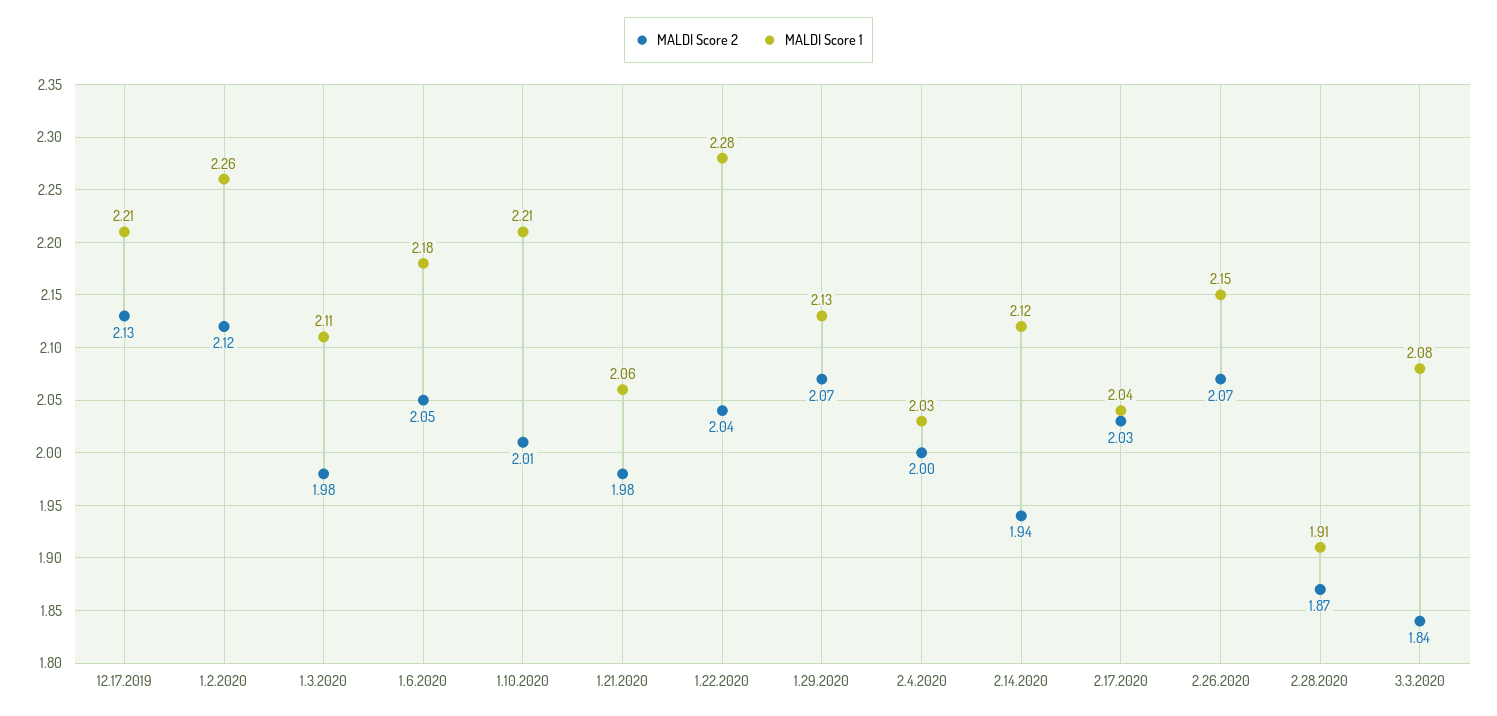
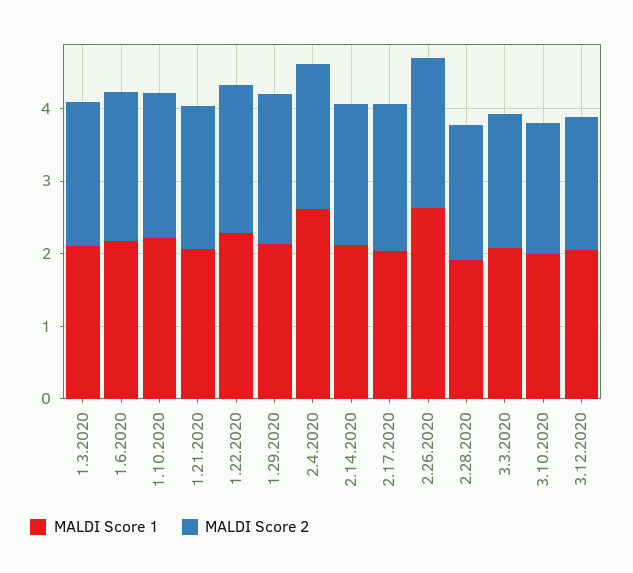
MALDI Score 2, 12.17.2019: 2.13 -> none
MALDI Score 1, 12.17.2019: 2.21 -> none
MALDI Score 2, 1.2.2020: 2.12 -> none
MALDI Score 1, 1.2.2020: 2.26 -> none
MALDI Score 1, 2.4.2020: 2.03 -> 2.6
MALDI Score 1, 2.26.2020: 2.15 -> 2.6
MALDI Score 1, 3.10.2020: none -> 2
MALDI Score 2, 3.10.2020: none -> 1.8
MALDI Score 1, 3.12.2020: none -> 2
MALDI Score 2, 3.12.2020: none -> 1.8

